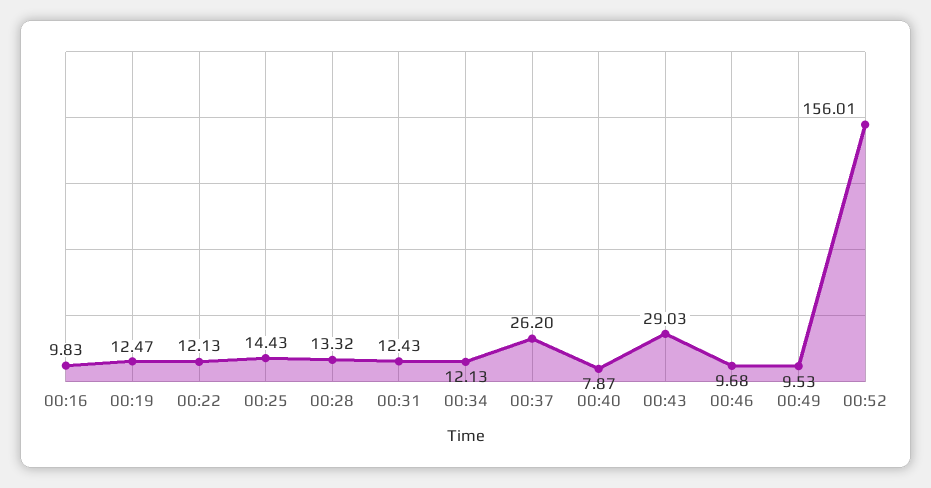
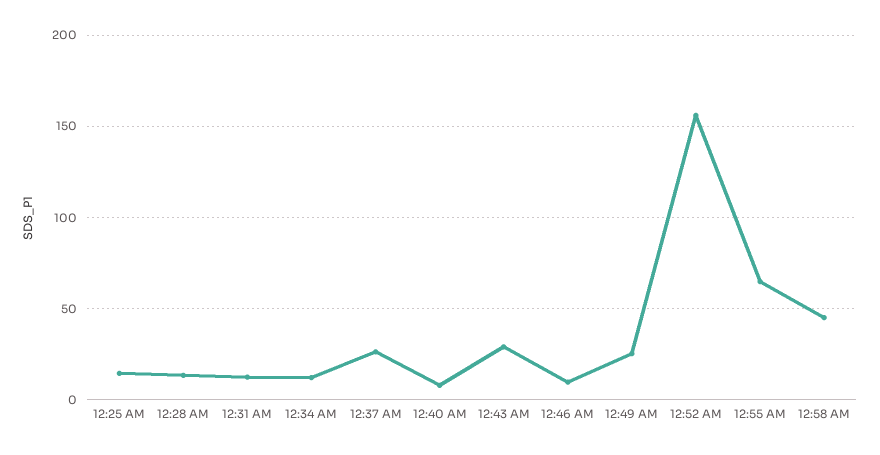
00:16: 9.83 -> none
00:19: 12.47 -> none
00:22: 12.13 -> none
00:49: 9.53 -> 25
12:55 AM: none -> 65
12:58 AM: none -> 45

